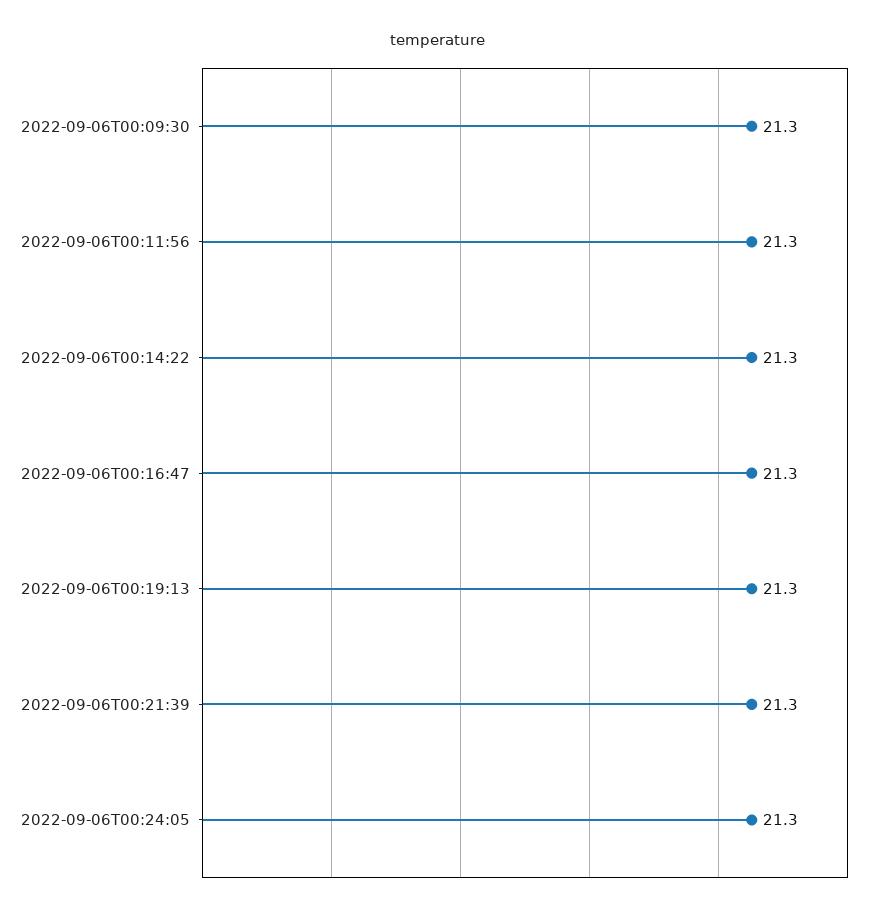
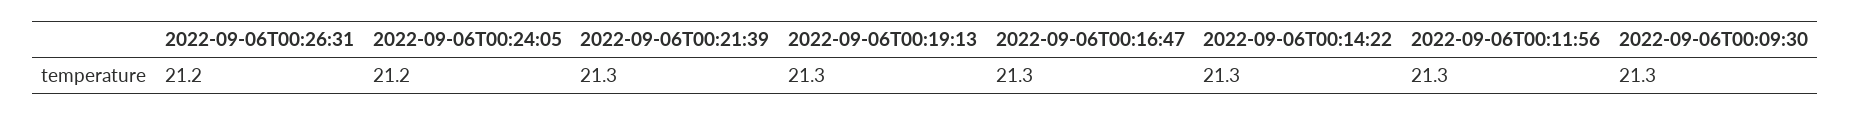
2022-09-06T00:24:05: 21.3 -> 21.2
2022-09-06T00:26:31: none -> 21.2

